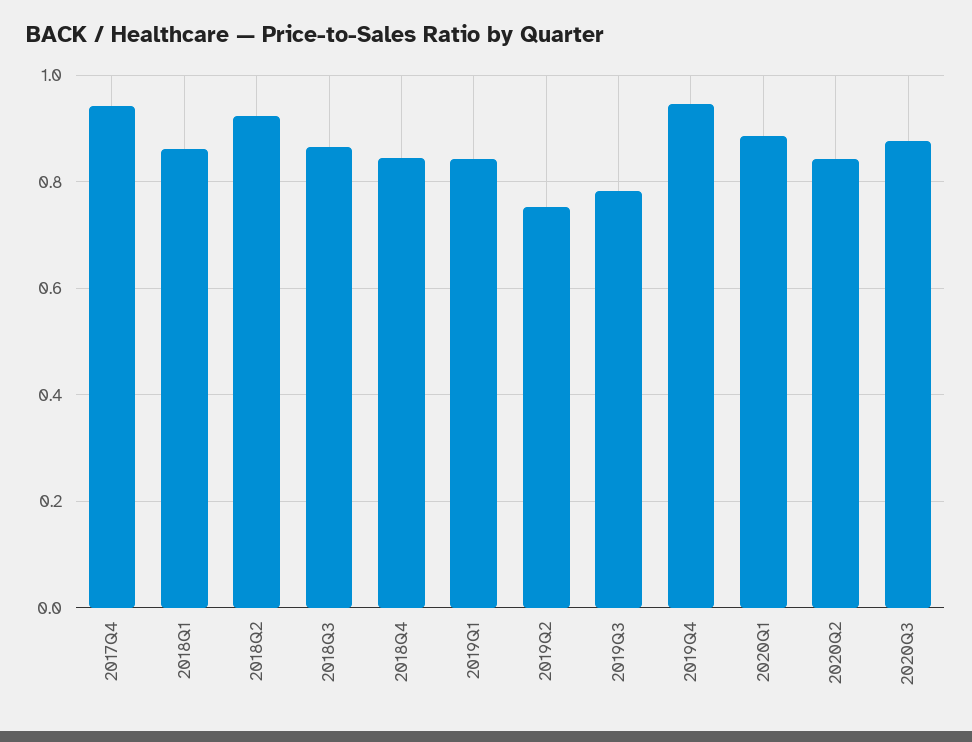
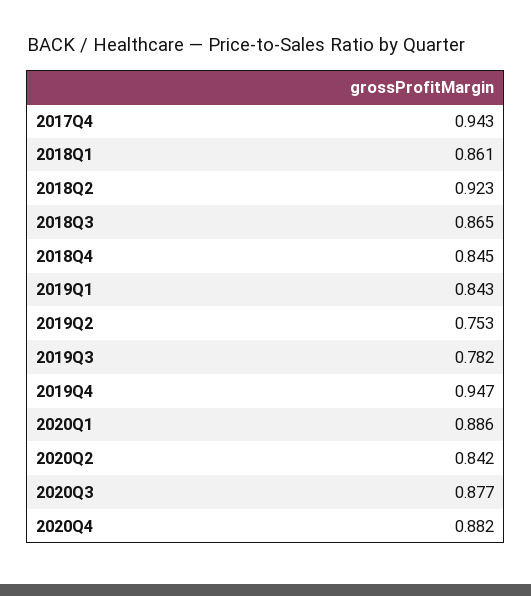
2020Q4: none -> 0.882

